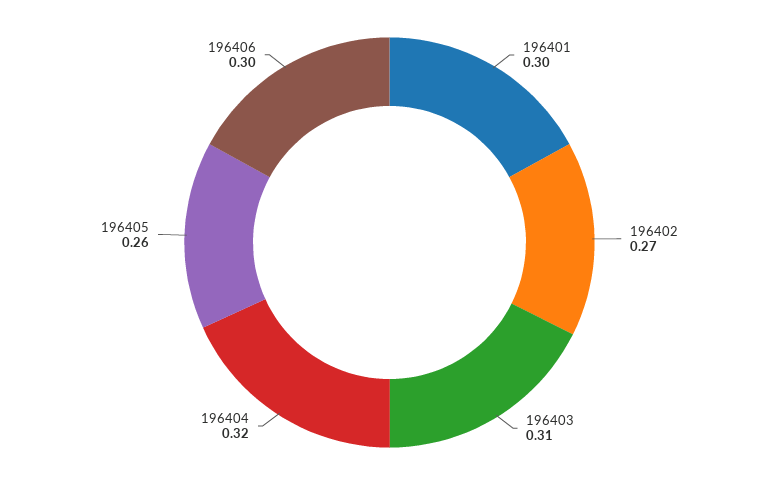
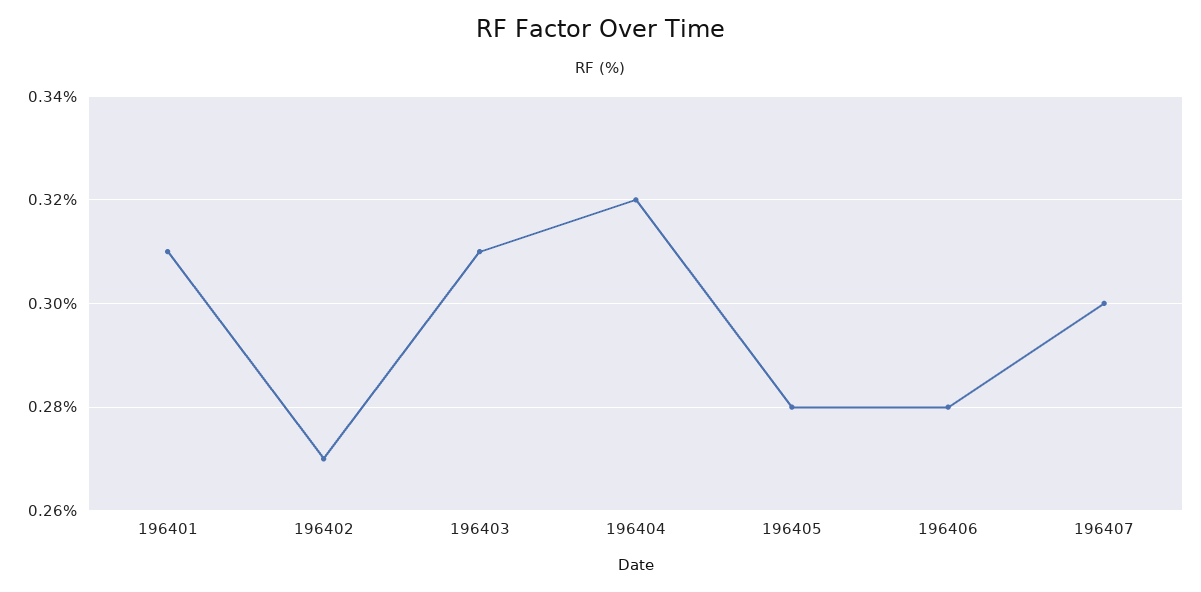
196401: 0.3 -> 0.31
196405: 0.26 -> 0.28
196406: 0.3 -> 0.28
196407: none -> 0.3

